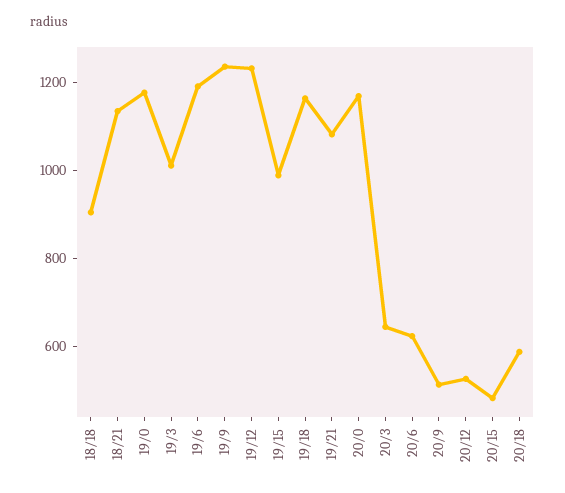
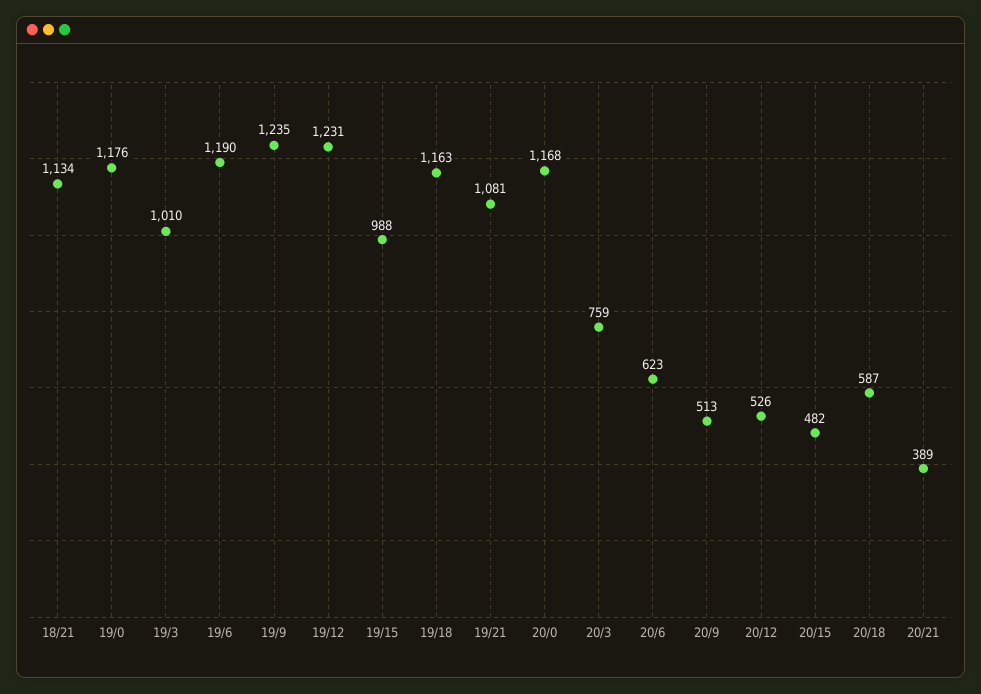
18/18: 900 -> none
20/3: 650 -> 759
20/21: none -> 389

